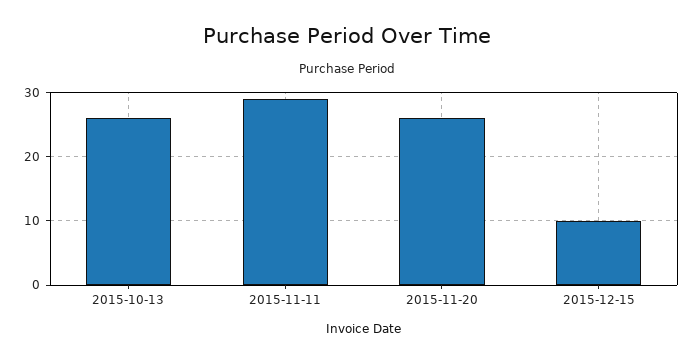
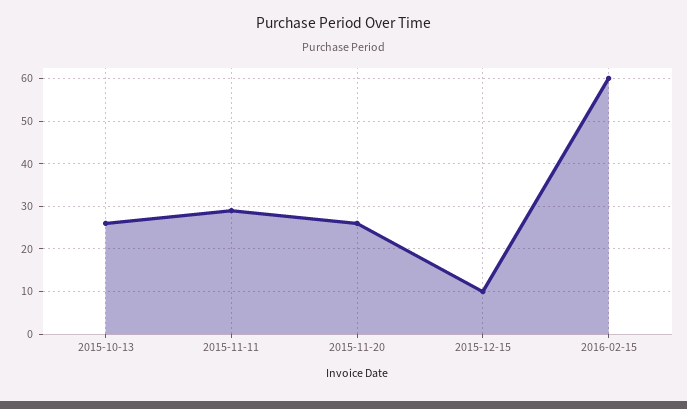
2016-02-15: none -> 60

